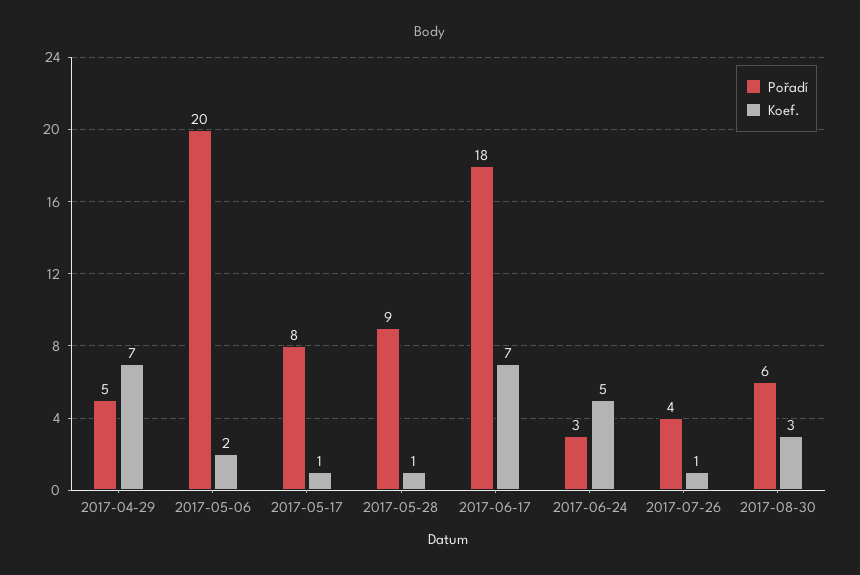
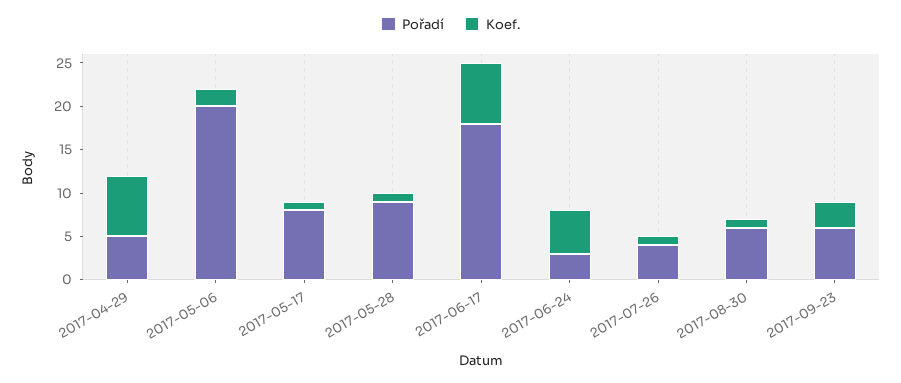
Koef., 2017-08-30: 3 -> 1
Pořadí, 2017-09-23: none -> 6
Koef., 2017-09-23: none -> 3

